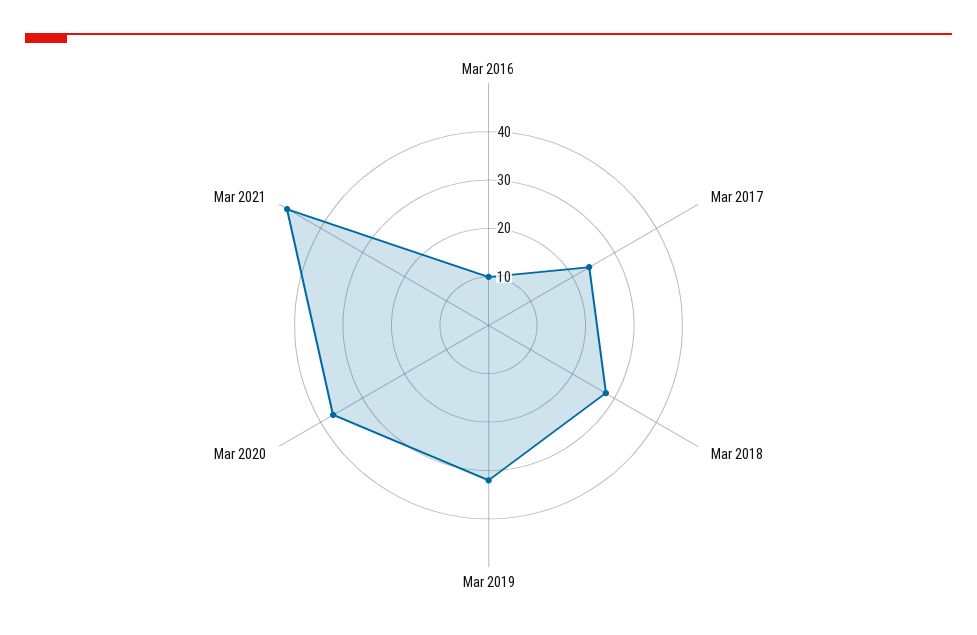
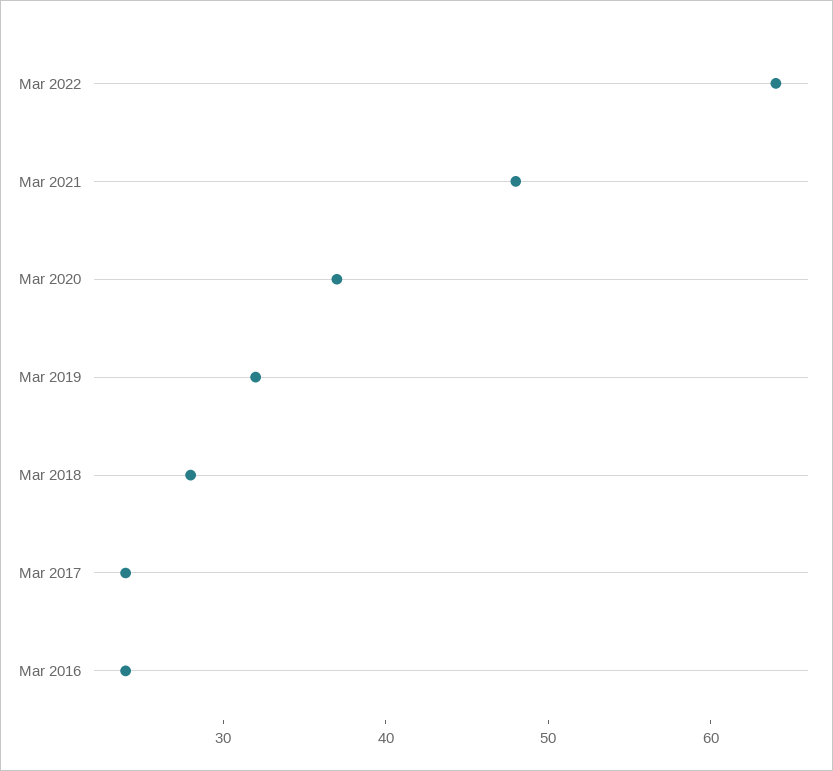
Mar 2016: 10 -> 24
Mar 2022: none -> 64

